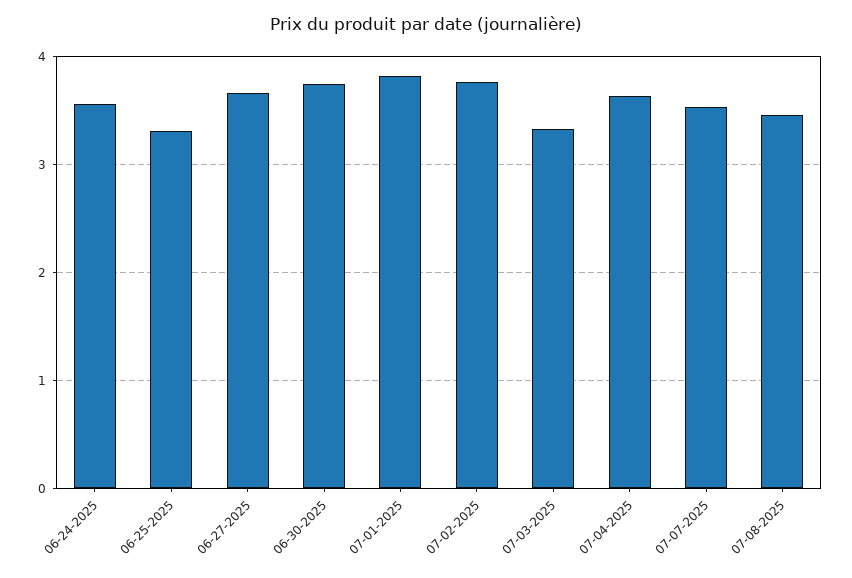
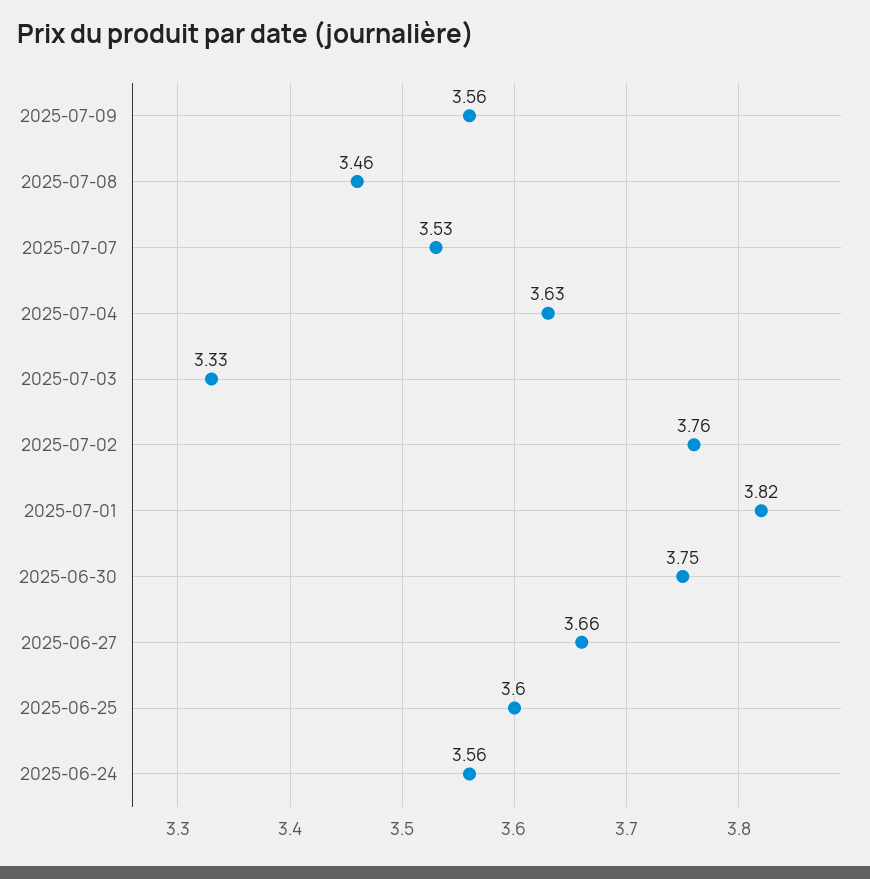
06-25-2025: 3.3 -> 3.6
2025-07-09: none -> 3.56

